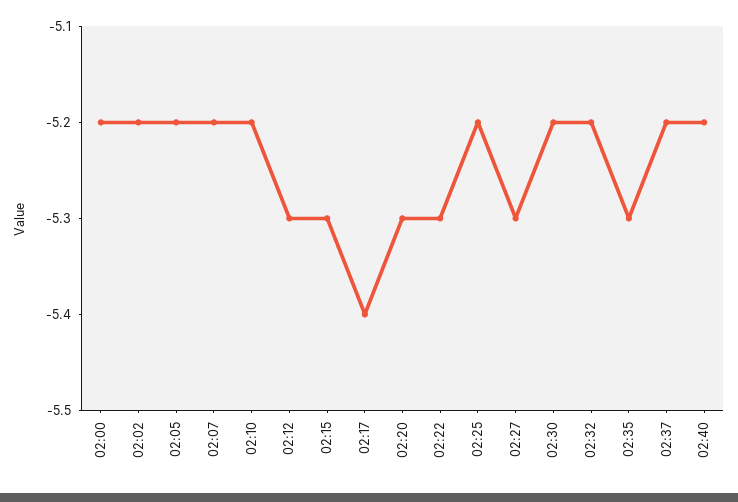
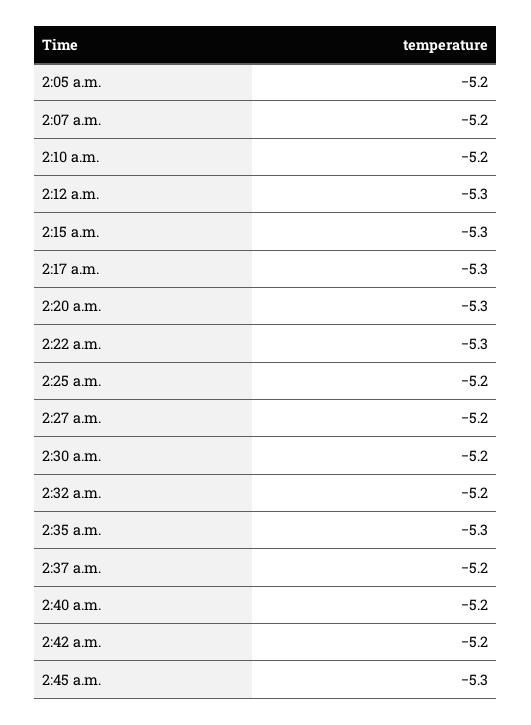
02:00: -5.2 -> none
02:02: -5.2 -> none
02:17: -5.4 -> -5.3
02:27: -5.3 -> -5.2
2:42 a.m.: none -> -5.2
2:45 a.m.: none -> -5.3

